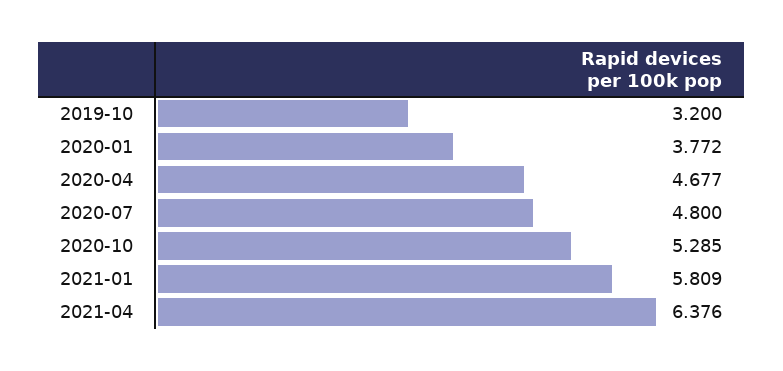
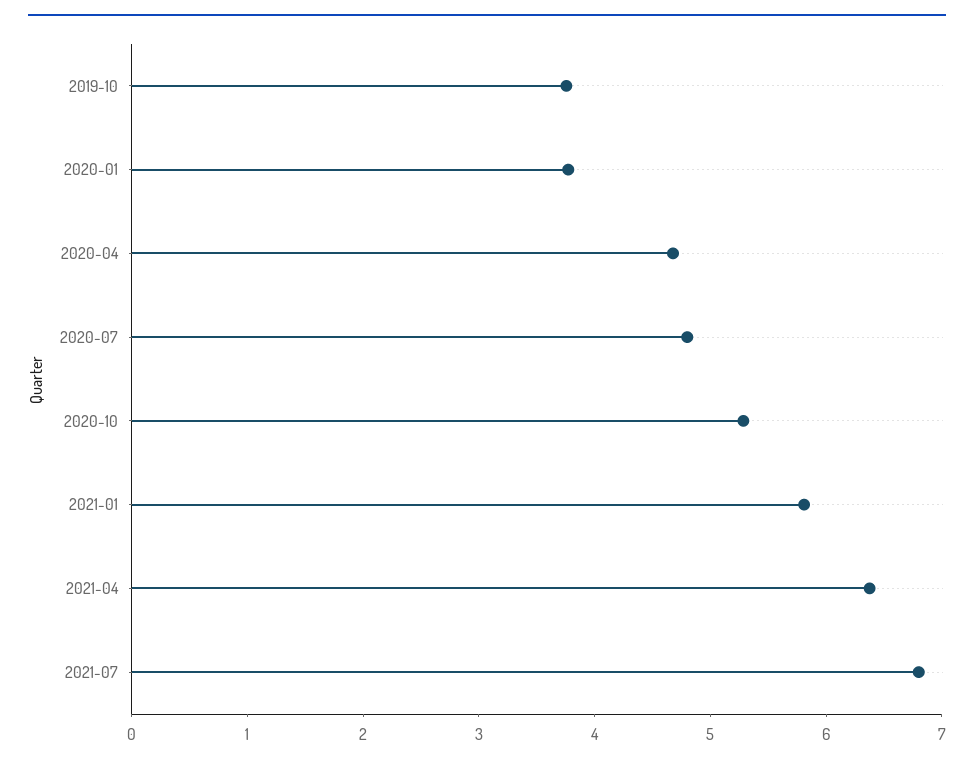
2019-10: 3.2 -> 3.8
2021-07: none -> 6.8

